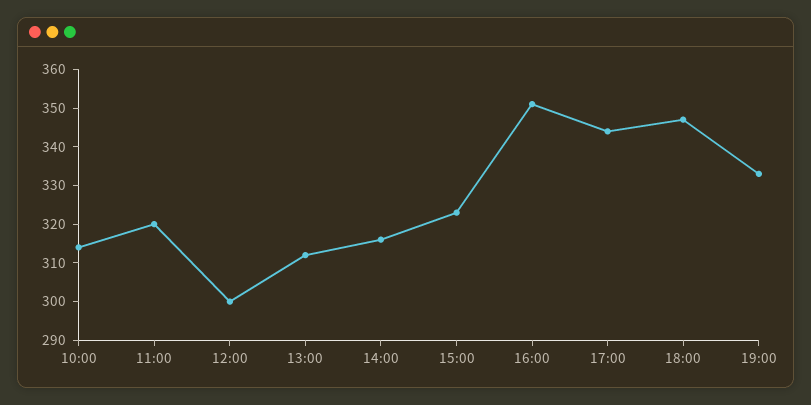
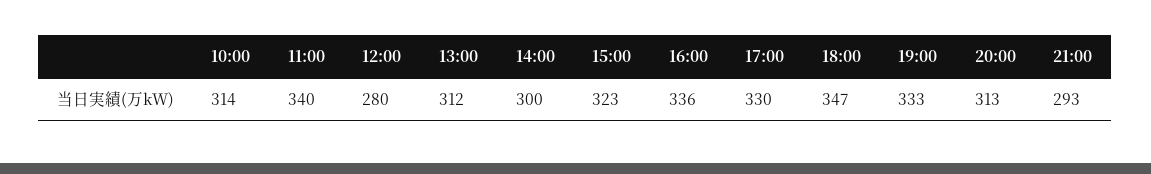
11:00: 320 -> 340
12:00: 300 -> 280
14:00: 315 -> 300
16:00: 350 -> 336
17:00: 345 -> 330
20:00: none -> 313
21:00: none -> 293

